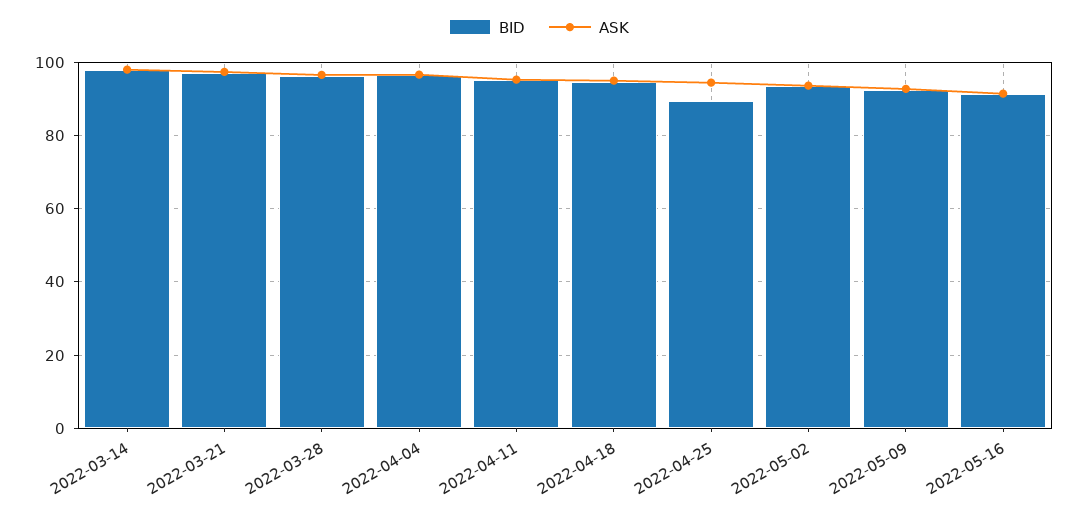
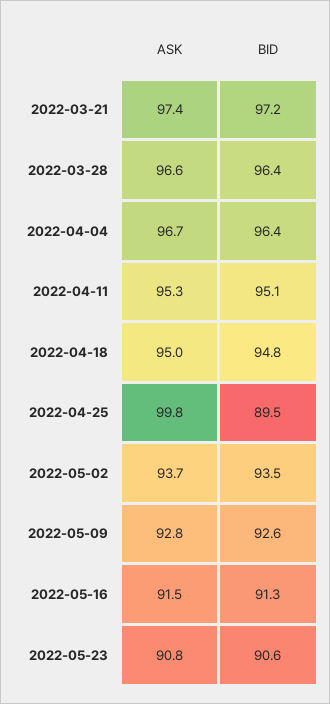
BID, 2022-03-14: 98 -> none
ASK, 2022-03-14: 98 -> none
ASK, 2022-04-25: 94 -> 99.8
ASK, 2022-05-23: none -> 90.8
BID, 2022-05-23: none -> 90.6

